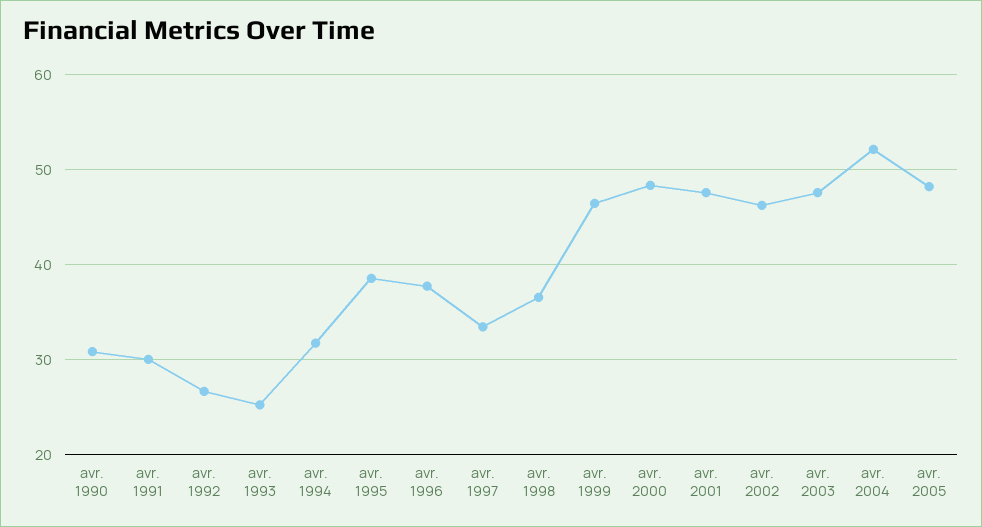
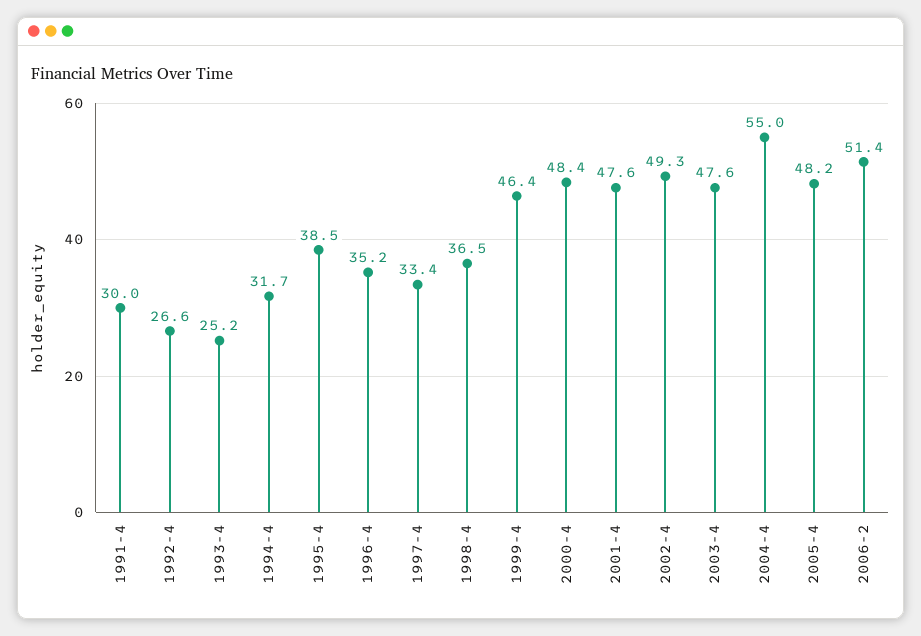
avr. 1990: 31 -> none
avr. 1996: 38 -> 35.2
avr. 2002: 46 -> 49.3
avr. 2004: 52 -> 55
2006-2: none -> 51.4

